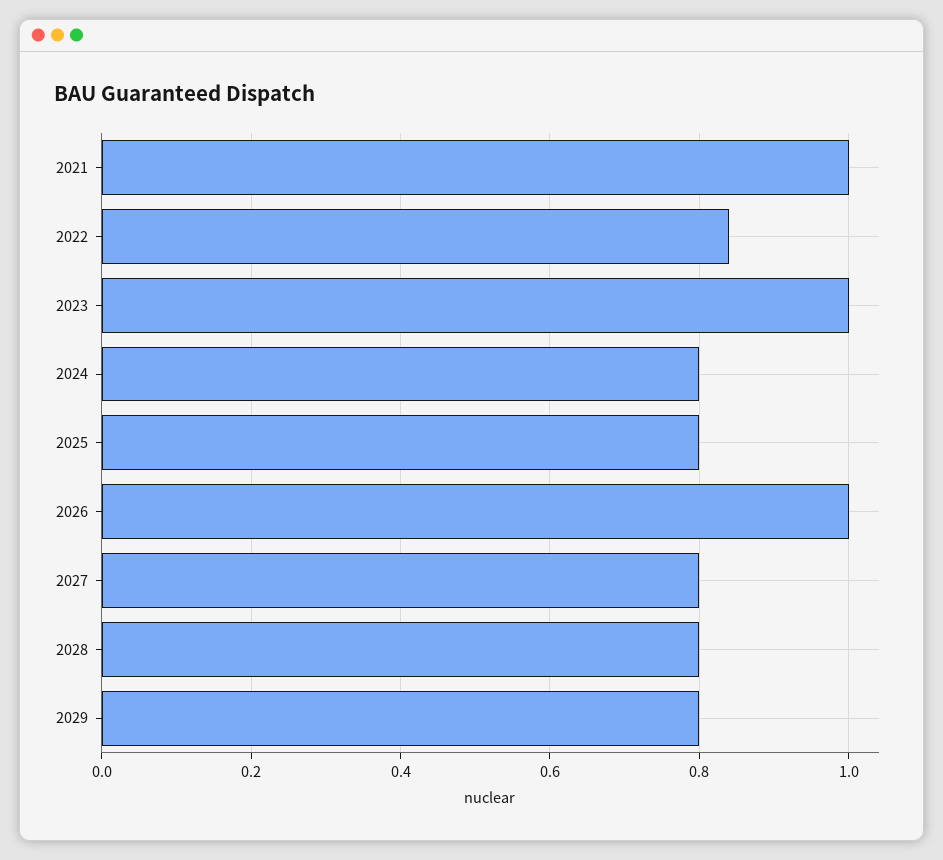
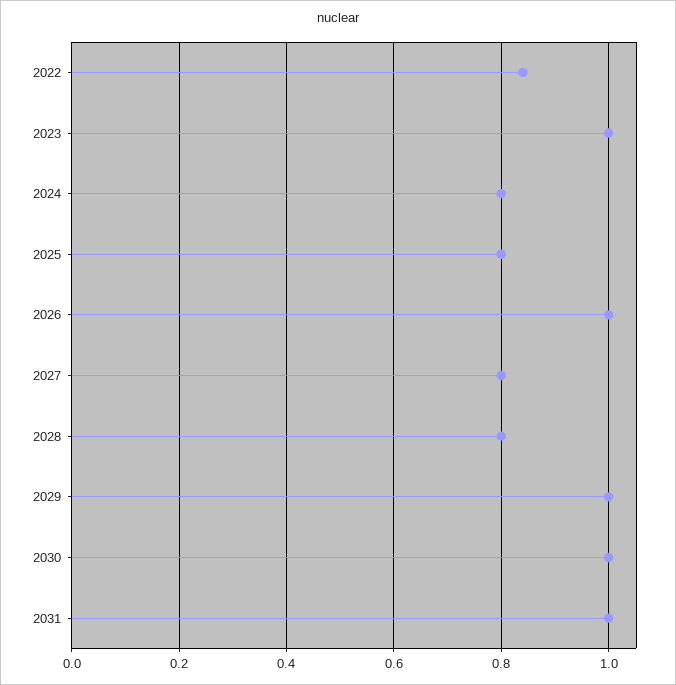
2021: 1 -> none
2029: 0.8 -> 1
2030: none -> 1
2031: none -> 1

